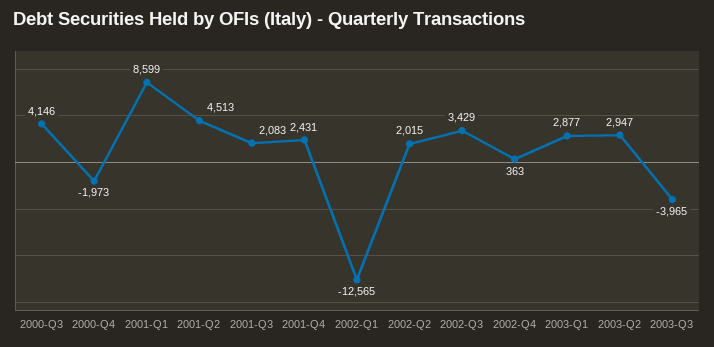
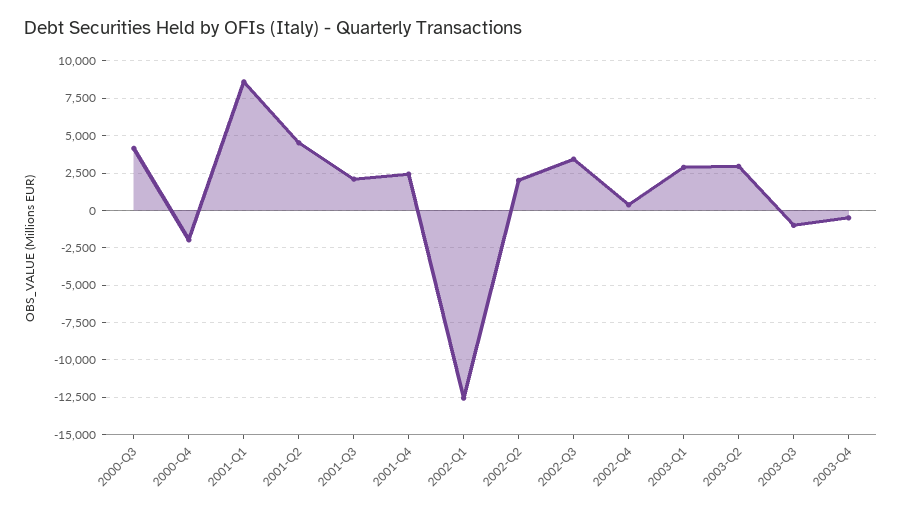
2003-Q3: -3965 -> -1000
2003-Q4: none -> -500

